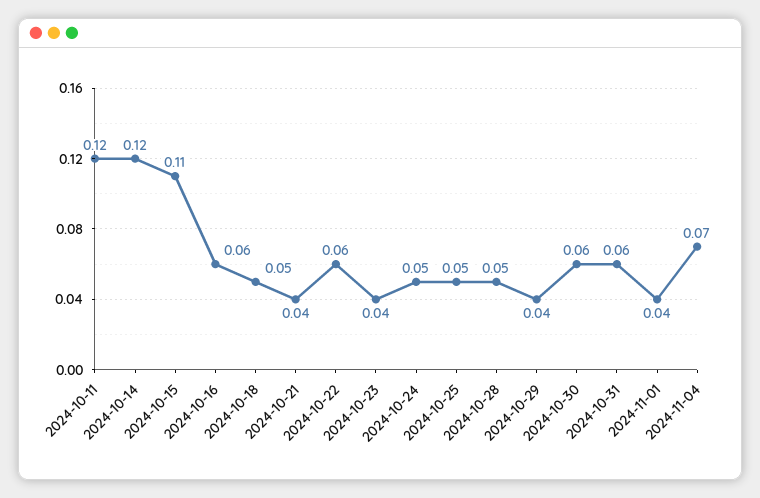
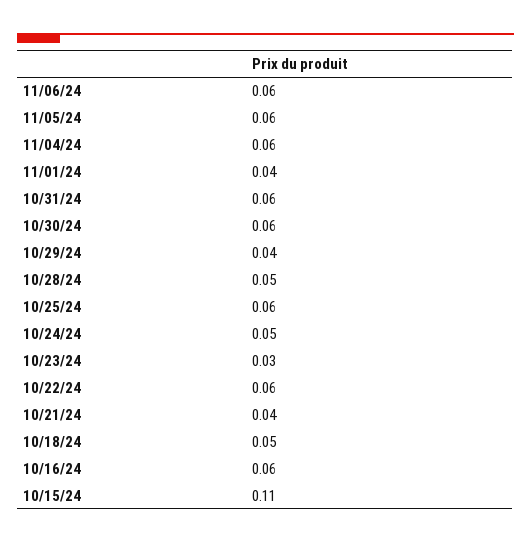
2024-10-11: 0.12 -> none
2024-10-14: 0.12 -> none
2024-10-23: 0.04 -> 0.03
2024-10-25: 0.05 -> 0.06
2024-11-04: 0.07 -> 0.06
11/06/24: none -> 0.06
11/05/24: none -> 0.06

